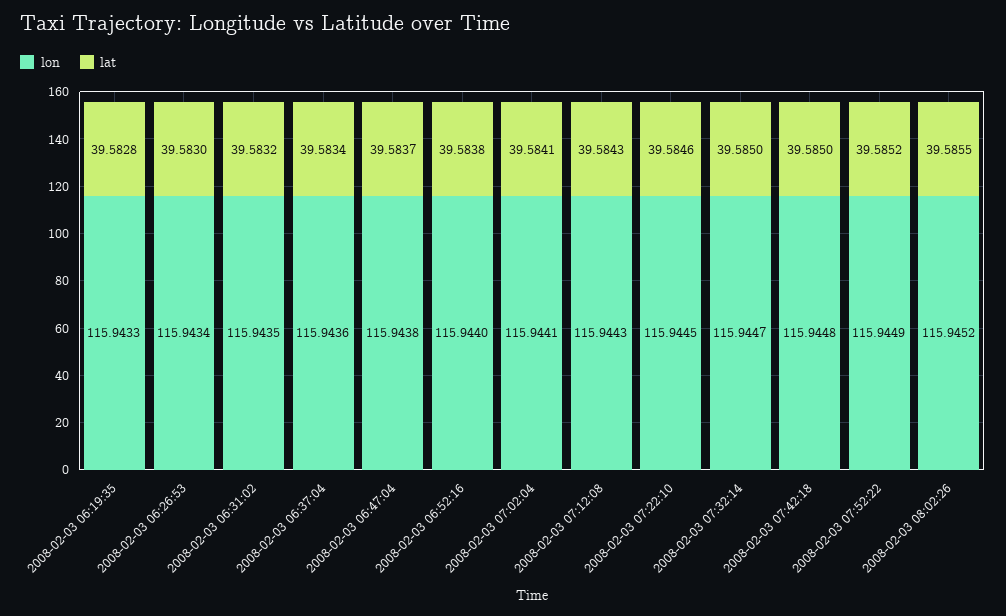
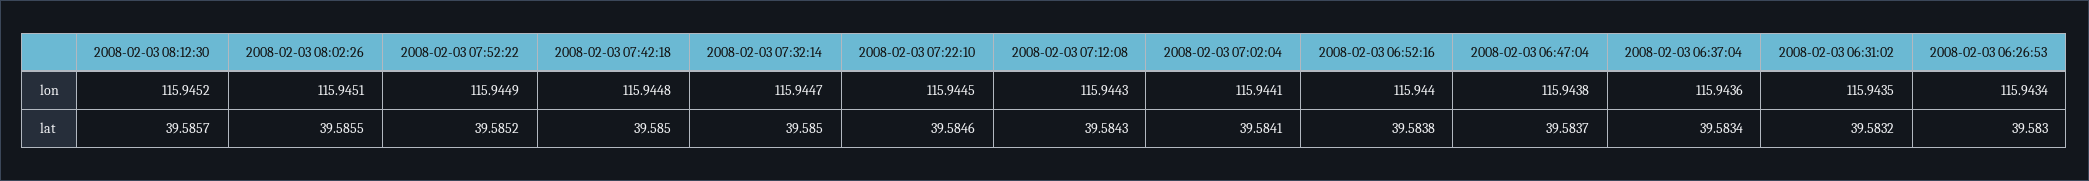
lon, 2008-02-03 06:19:35: 115.9433 -> none
lat, 2008-02-03 06:19:35: 39.5828 -> none
lon, 2008-02-03 08:02:26: 115.9452 -> 115.9451
lon, 2008-02-03 08:12:30: none -> 115.9452
lat, 2008-02-03 08:12:30: none -> 39.5857

